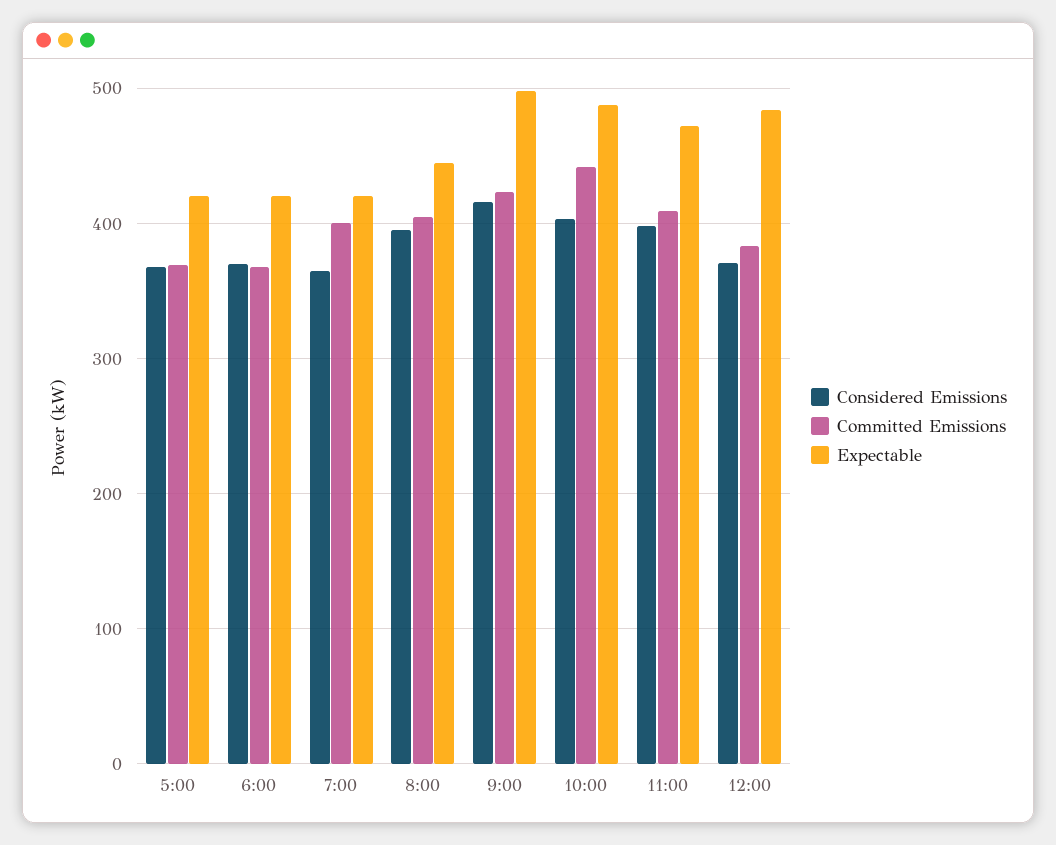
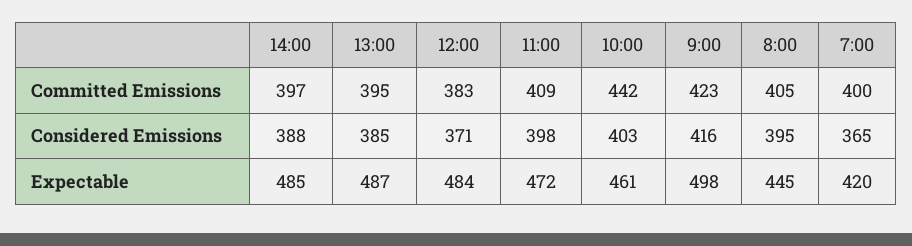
Considered Emissions, 5:00: 370 -> none
Committed Emissions, 5:00: 370 -> none
Expectable, 5:00: 420 -> none
Considered Emissions, 6:00: 370 -> none
Committed Emissions, 6:00: 370 -> none
Expectable, 6:00: 420 -> none
Expectable, 10:00: 490 -> 461
Committed Emissions, 14:00: none -> 397
Committed Emissions, 13:00: none -> 395
Considered Emissions, 14:00: none -> 388
Considered Emissions, 13:00: none -> 385
Expectable, 14:00: none -> 485
Expectable, 13:00: none -> 487

